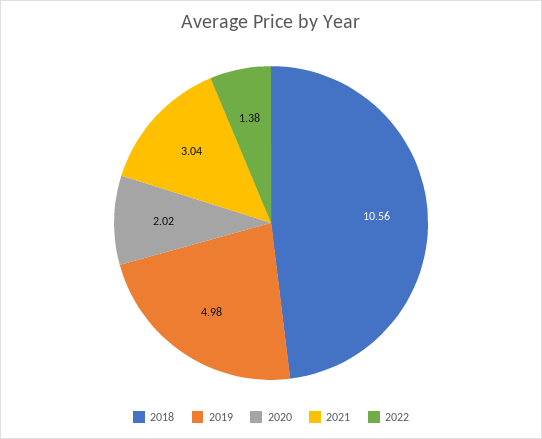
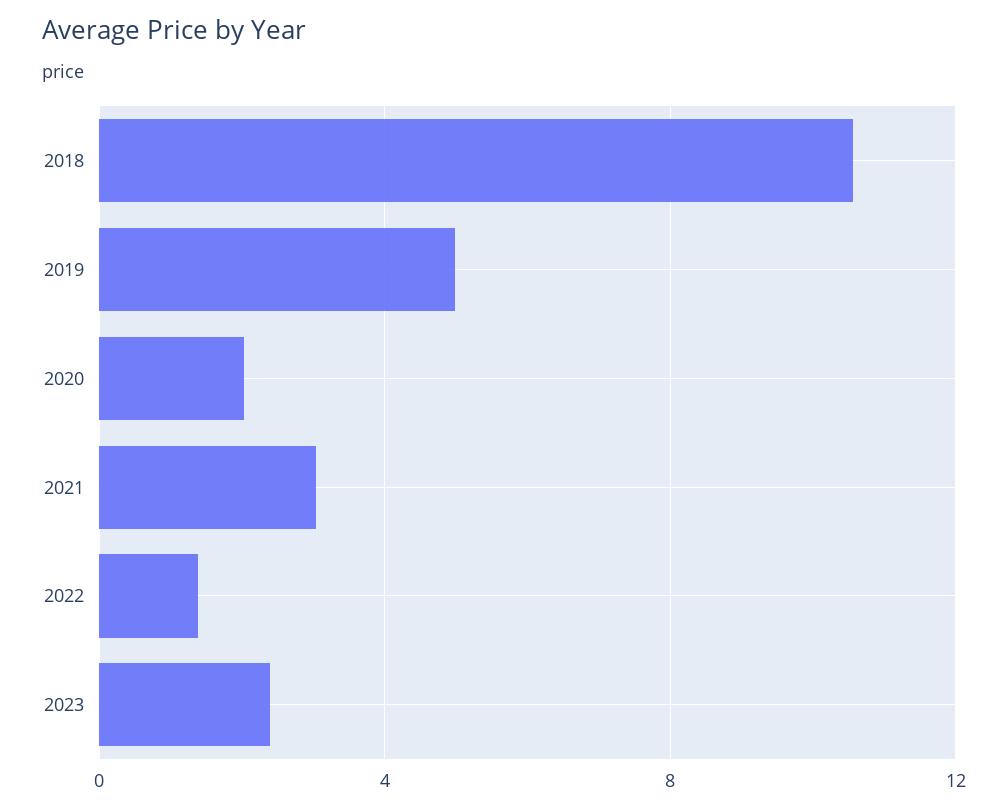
2023: none -> 2.5

